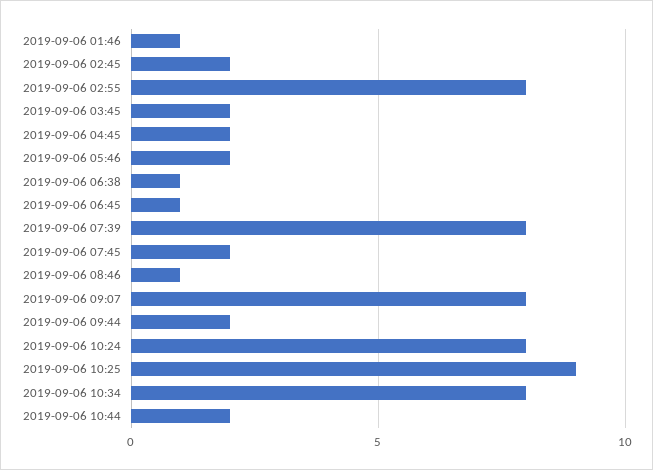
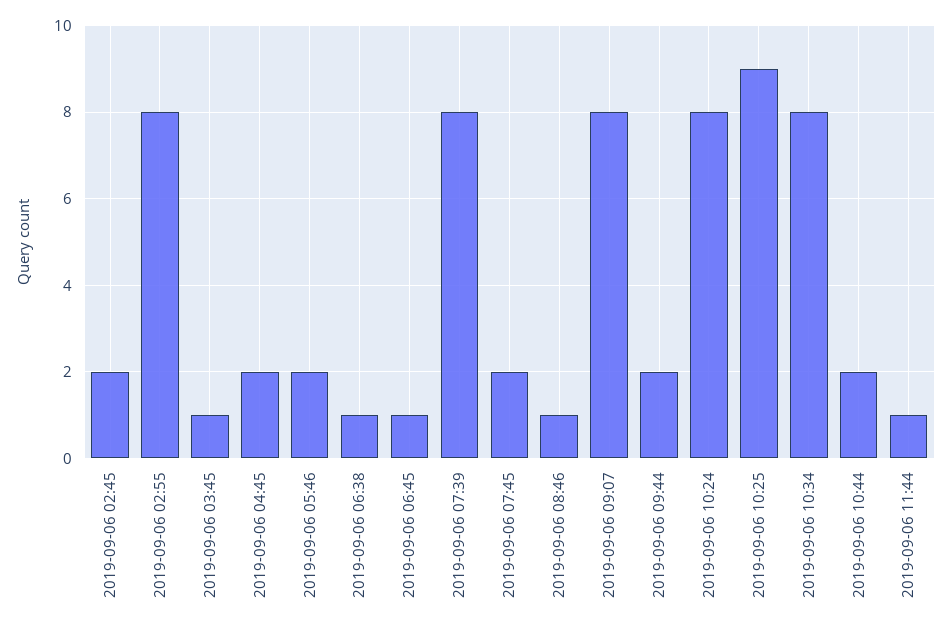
2019-09-06 01:46: 1 -> none
2019-09-06 03:45: 2 -> 1
2019-09-06 11:44: none -> 1

